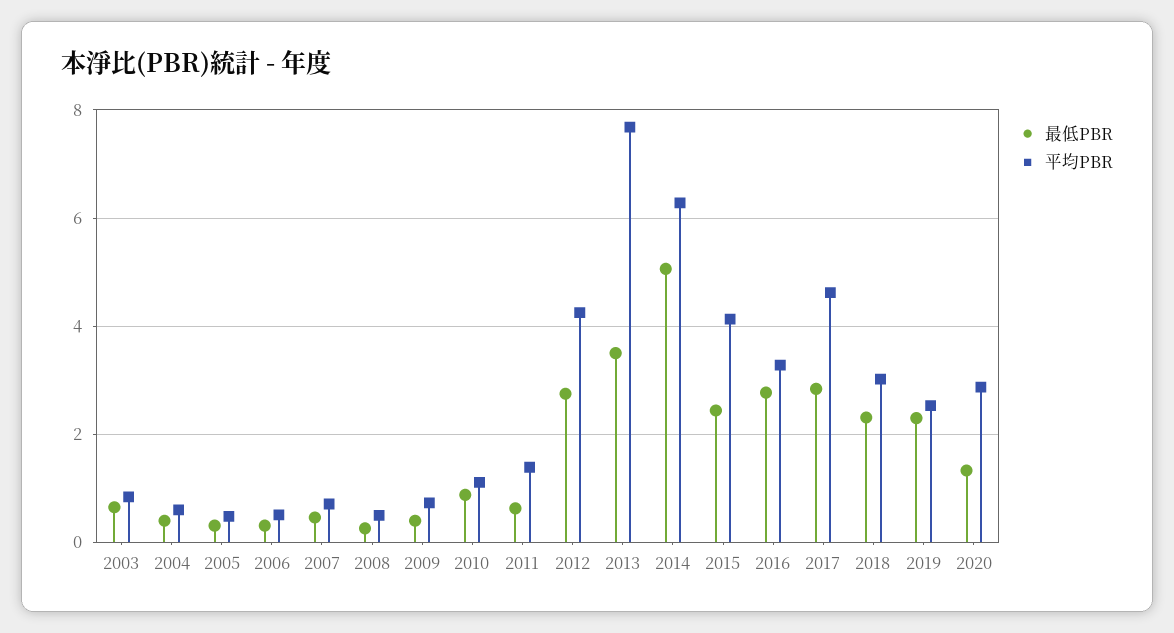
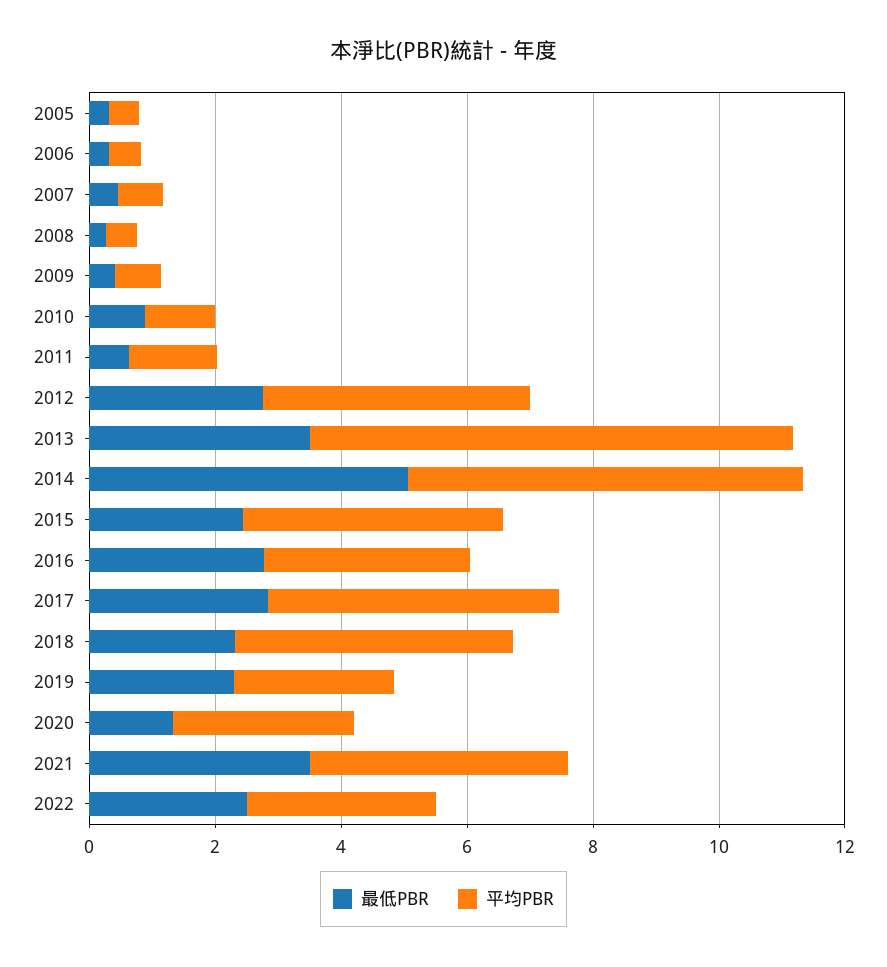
最低PBR, 2003: 0.6 -> none
平均PBR, 2003: 0.8 -> none
最低PBR, 2004: 0.4 -> none
平均PBR, 2004: 0.6 -> none
平均PBR, 2018: 3 -> 4.5
最低PBR, 2021: none -> 3.5
平均PBR, 2021: none -> 4
最低PBR, 2022: none -> 2.5
平均PBR, 2022: none -> 3

